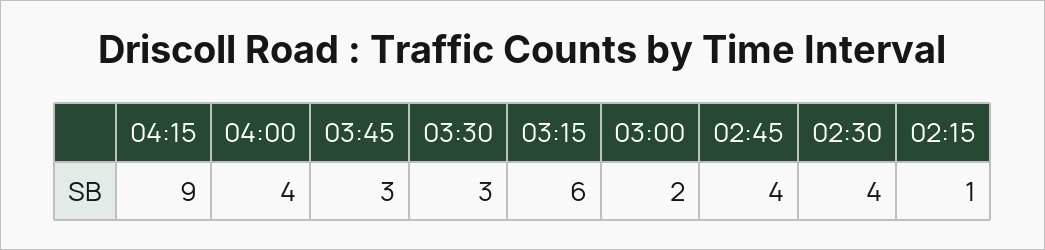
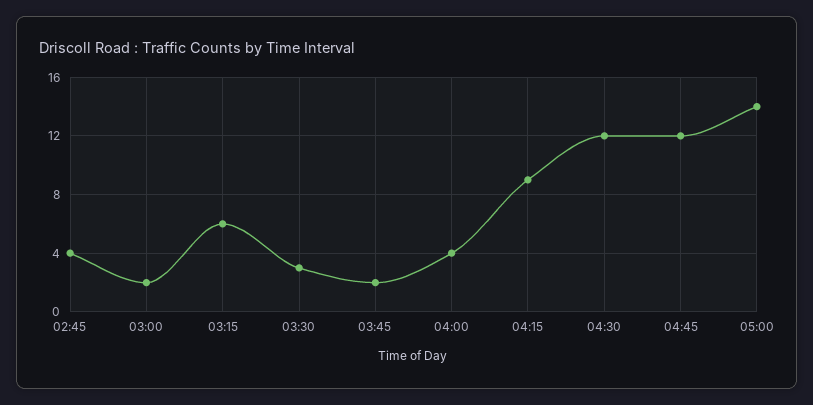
03:45: 3 -> 2
02:30: 4 -> none
02:15: 1 -> none
04:30: none -> 12
04:45: none -> 12
05:00: none -> 14

